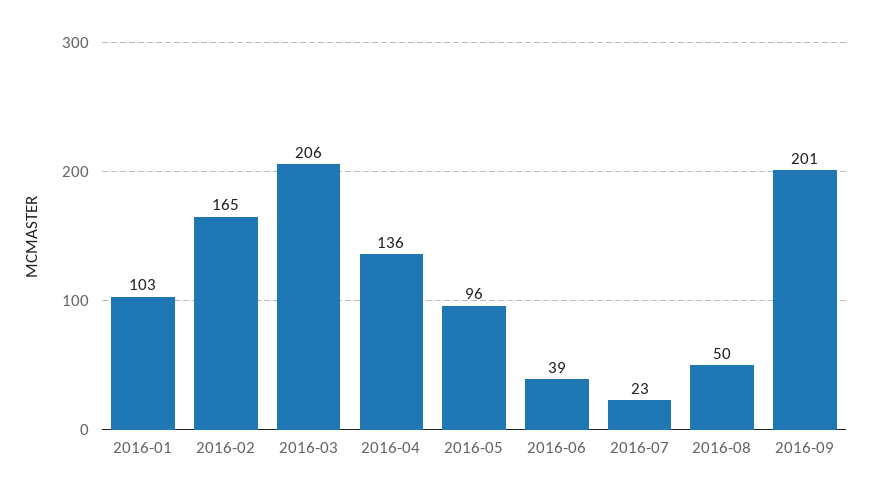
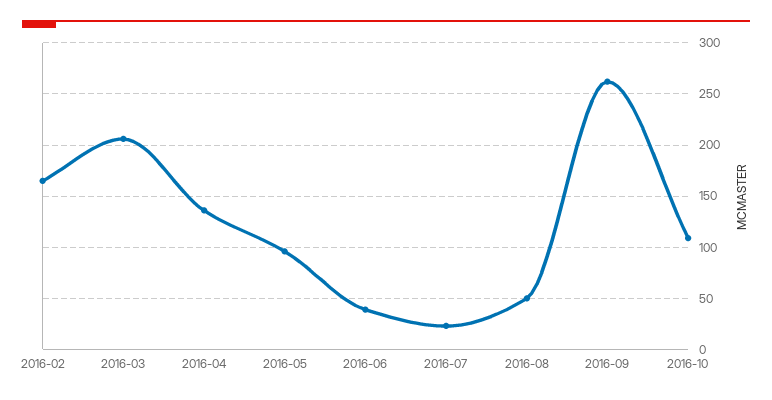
2016-01: 103 -> none
2016-09: 201 -> 260
2016-10: none -> 110

